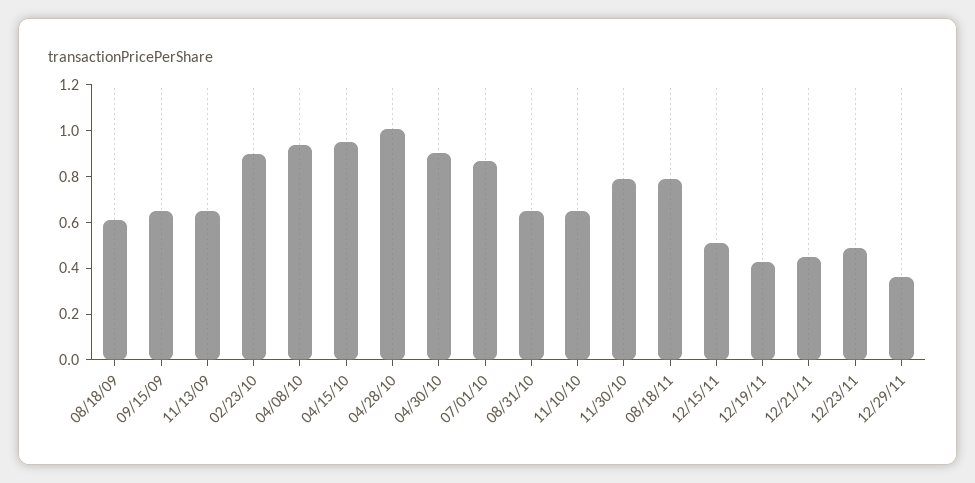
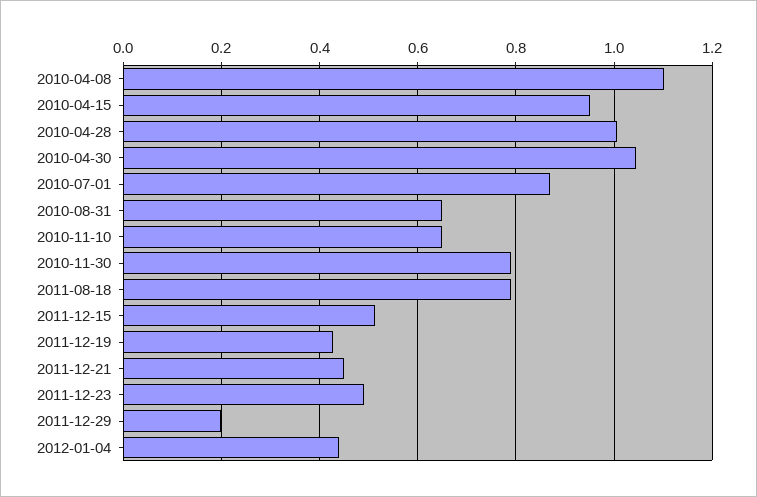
08/18/09: 0.6 -> none
09/15/09: 0.65 -> none
11/13/09: 0.65 -> none
02/23/10: 0.9 -> none
04/08/10: 0.95 -> 1.1
04/30/10: 0.9 -> 1.04
12/29/11: 0.35 -> 0.2
2012-01-04: none -> 0.44

